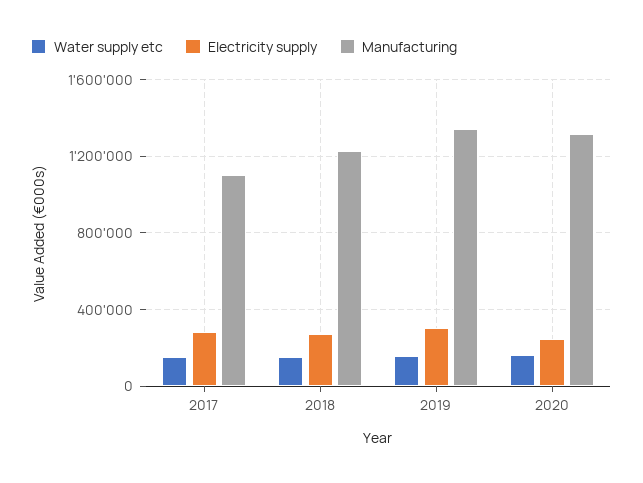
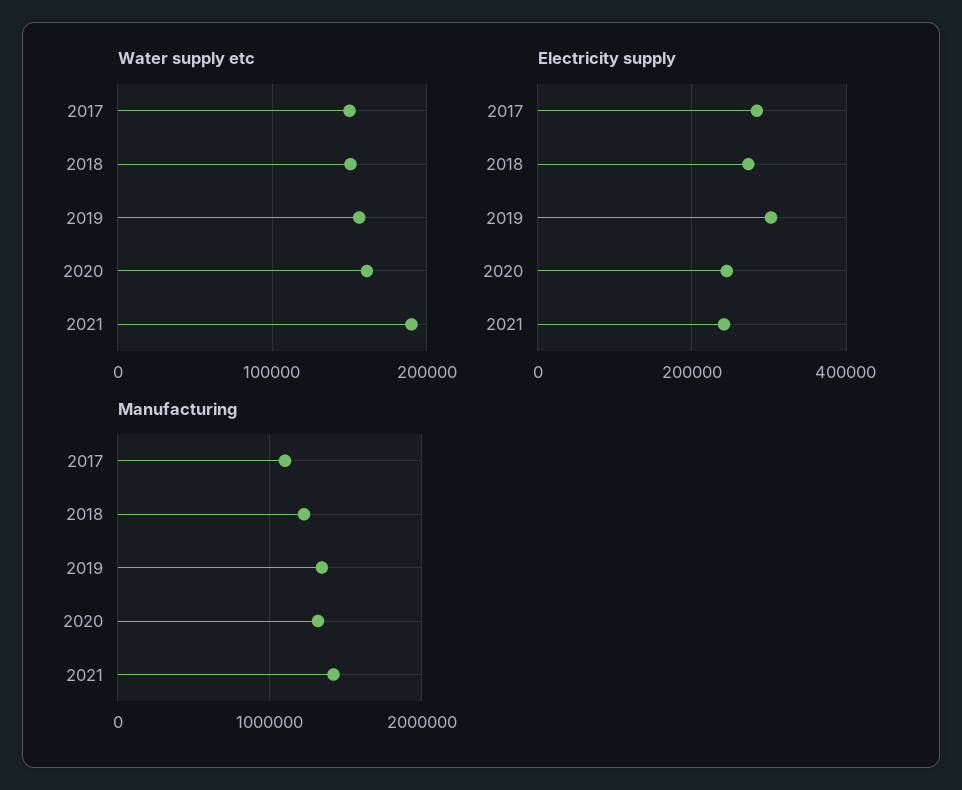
Water supply etc, 2021: none -> 190000
Electricity supply, 2021: none -> 240000
Manufacturing, 2021: none -> 1400000

